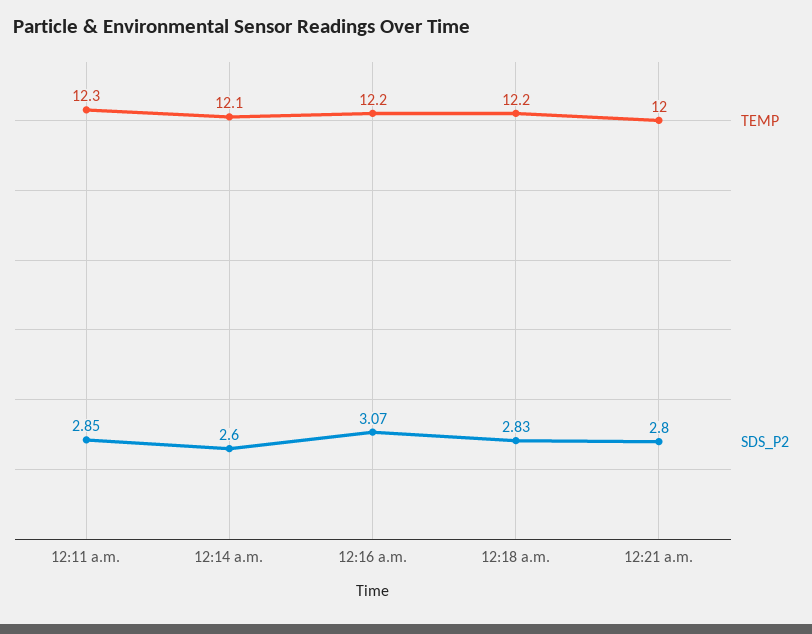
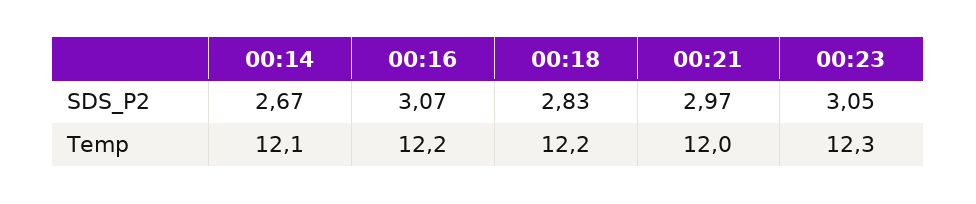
TEMP, 12:11 a.m.: 12.3 -> none
SDS_P2, 12:11 a.m.: 2.85 -> none
SDS_P2, 12:14 a.m.: 2.6 -> 2.67
SDS_P2, 12:21 a.m.: 2.8 -> 2.97
SDS_P2, 00:23: none -> 3.05
TEMP, 00:23: none -> 12.3

